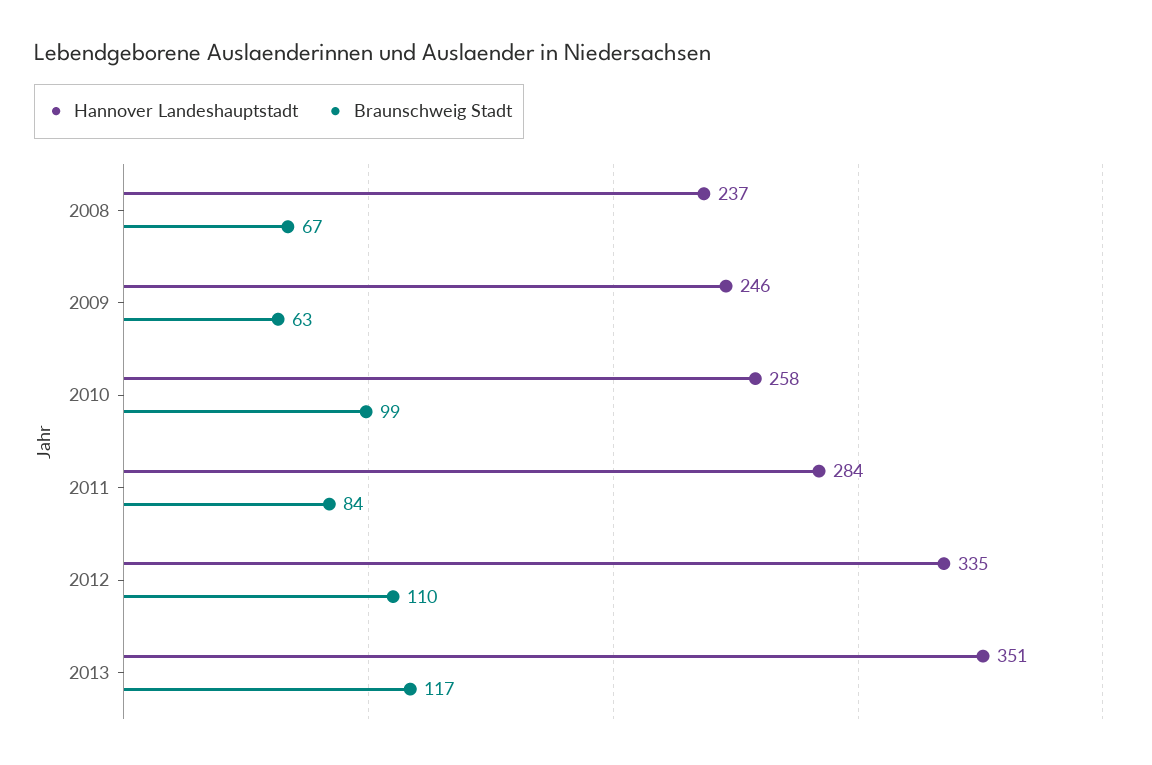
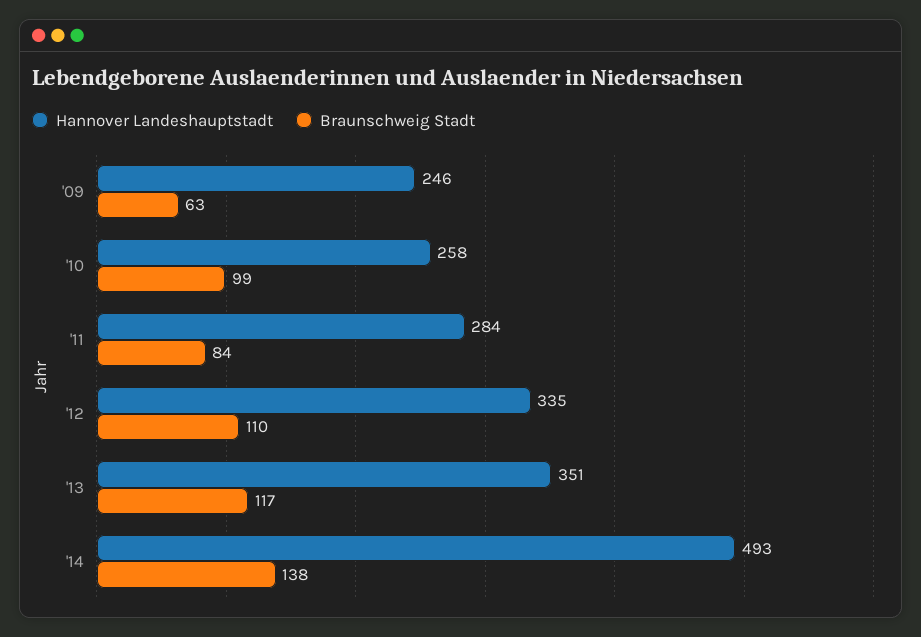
Hannover Landeshauptstadt, 2008: 237 -> none
Braunschweig Stadt, 2008: 67 -> none
Hannover Landeshauptstadt, '14: none -> 493
Braunschweig Stadt, '14: none -> 138

